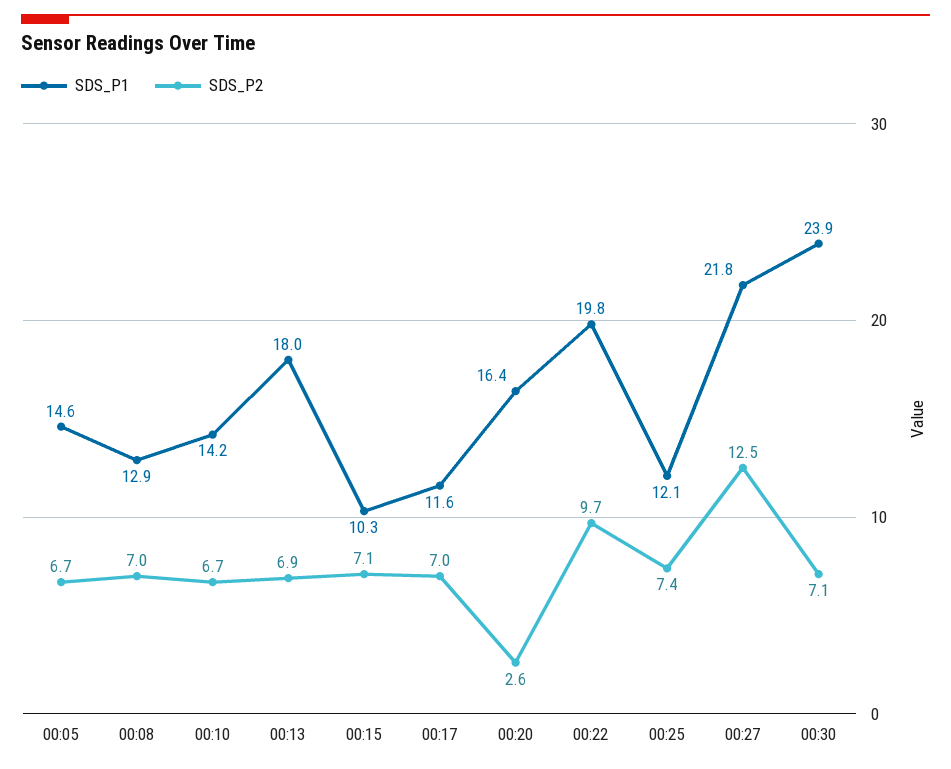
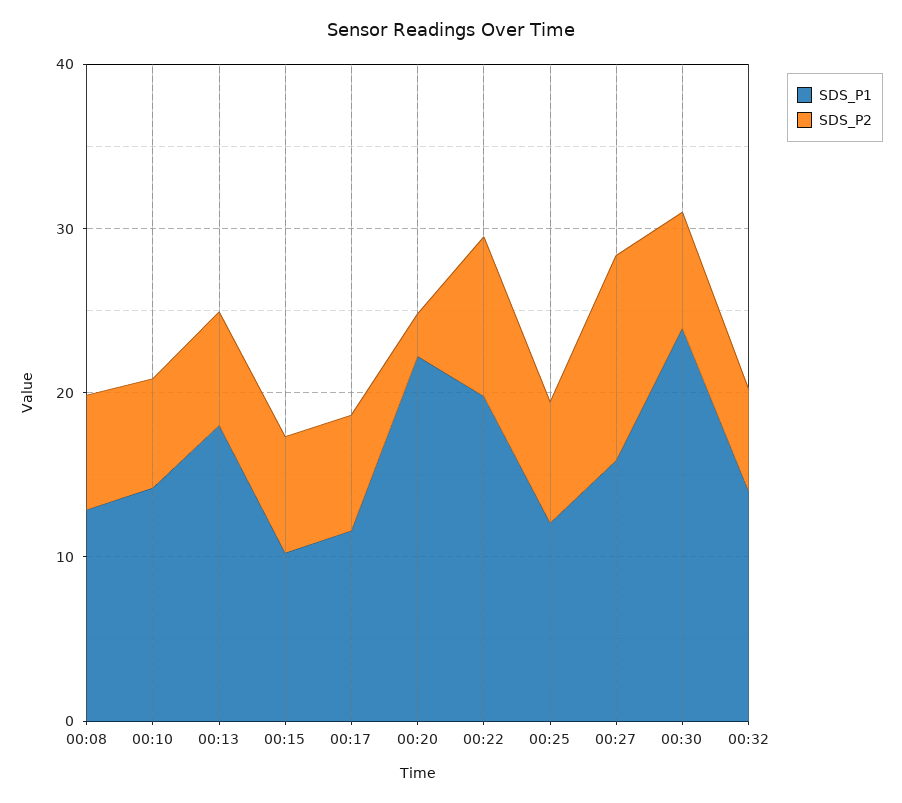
SDS_P1, 00:05: 14.6 -> none
SDS_P2, 00:05: 6.7 -> none
SDS_P1, 00:20: 16.4 -> 22
SDS_P1, 00:27: 21.8 -> 16
SDS_P1, 00:32: none -> 14
SDS_P2, 00:32: none -> 6

